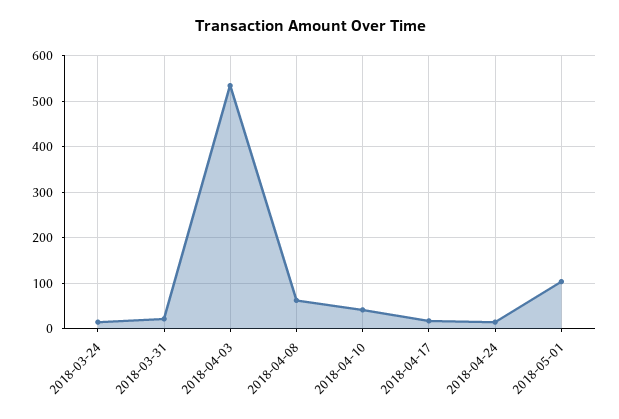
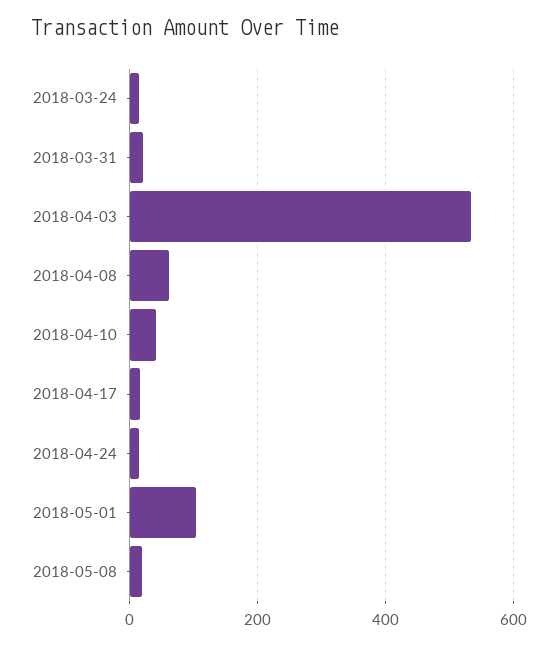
2018-05-08: none -> 20

